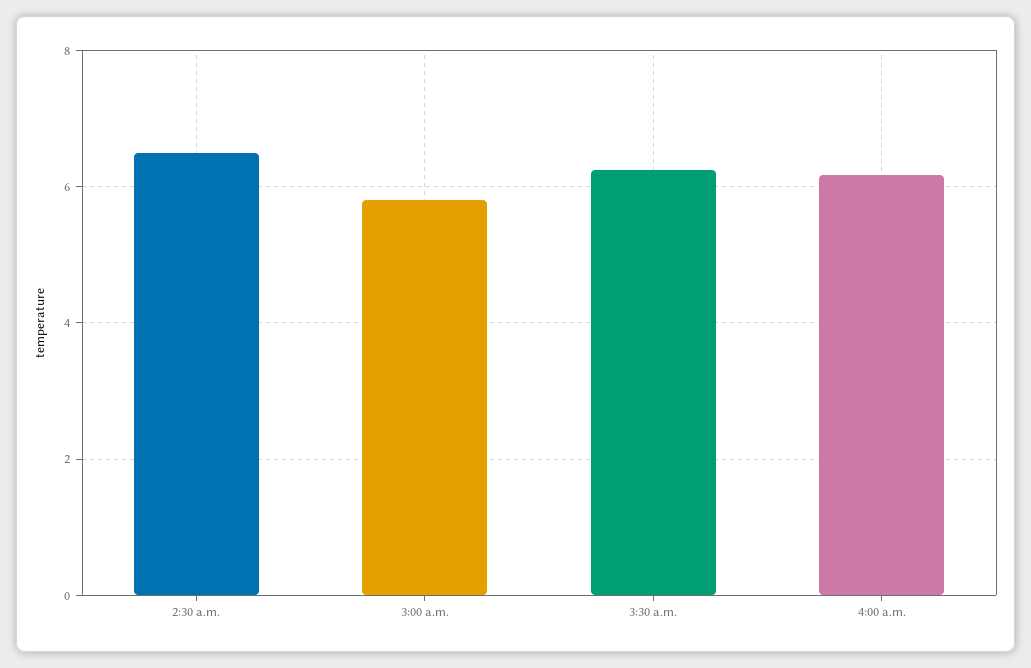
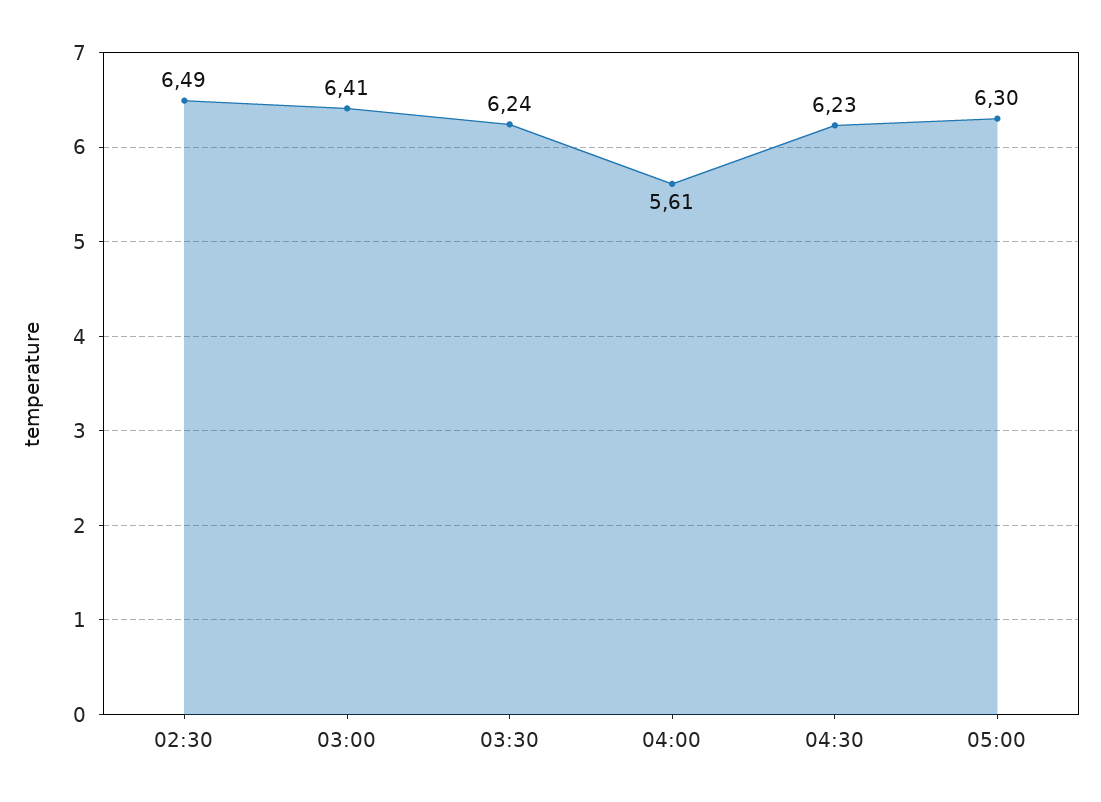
3:00 a.m.: 5.8 -> 6.41
4:00 a.m.: 6.2 -> 5.61
04:30: none -> 6.23
05:00: none -> 6.3

